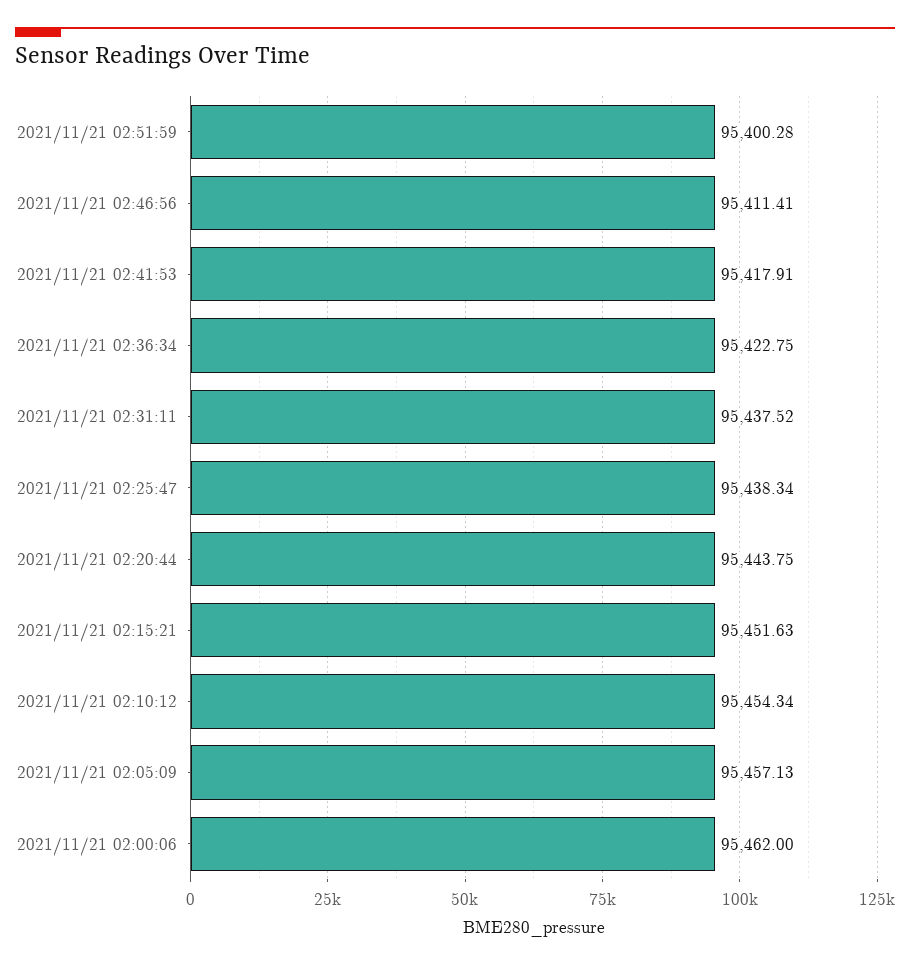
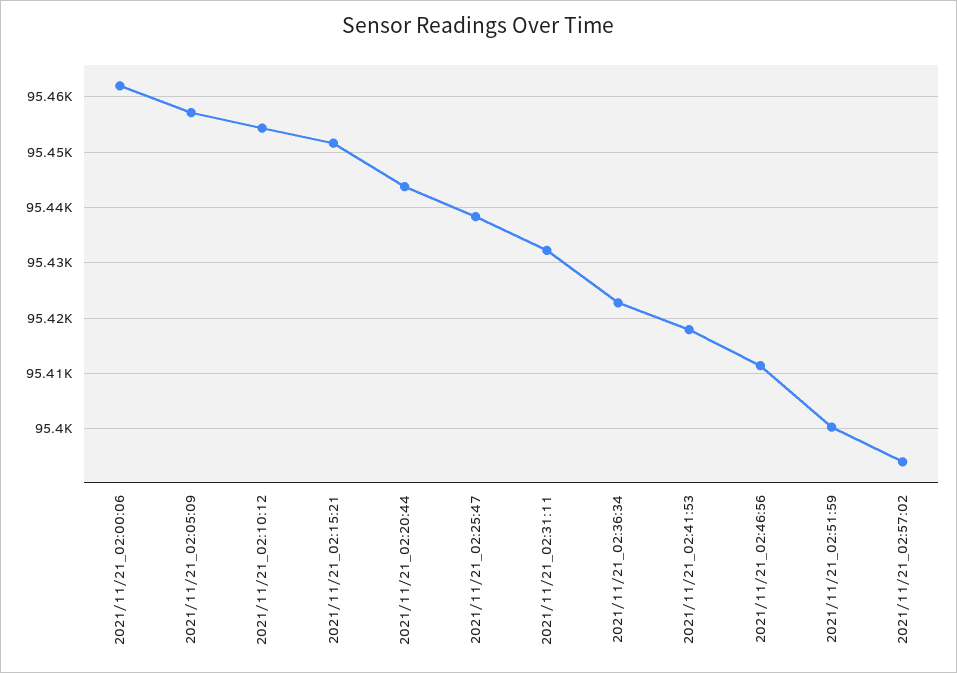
2021/11/21 02:31:11: 95437.52 -> 95432
2021/11/21_02:57:02: none -> 95394

